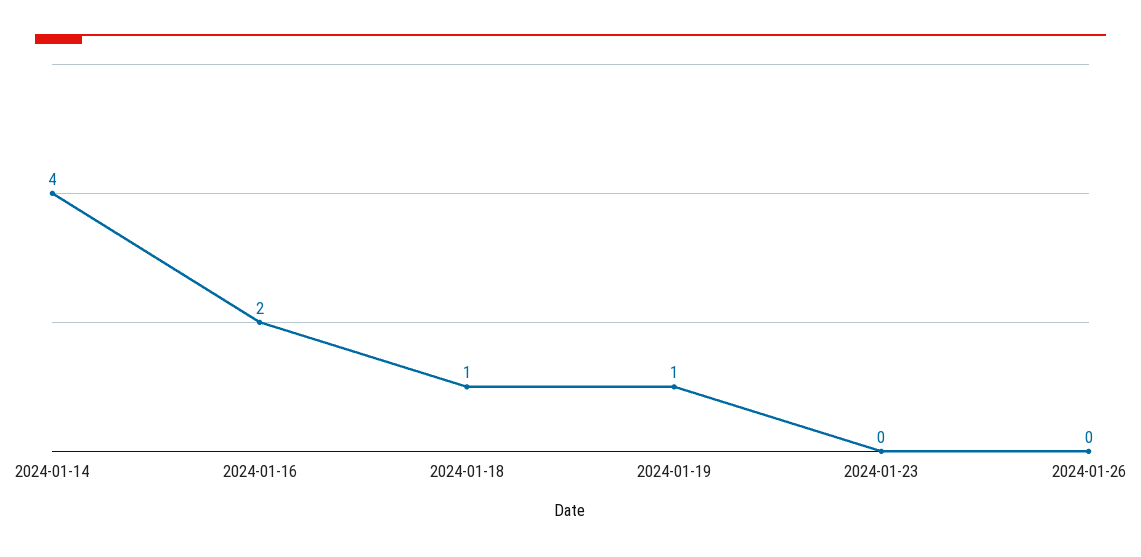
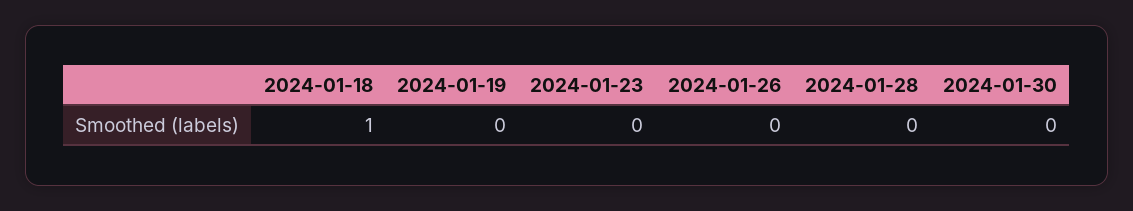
2024-01-14: 4 -> none
2024-01-16: 2 -> none
2024-01-19: 1 -> 0
2024-01-28: none -> 0
2024-01-30: none -> 0

